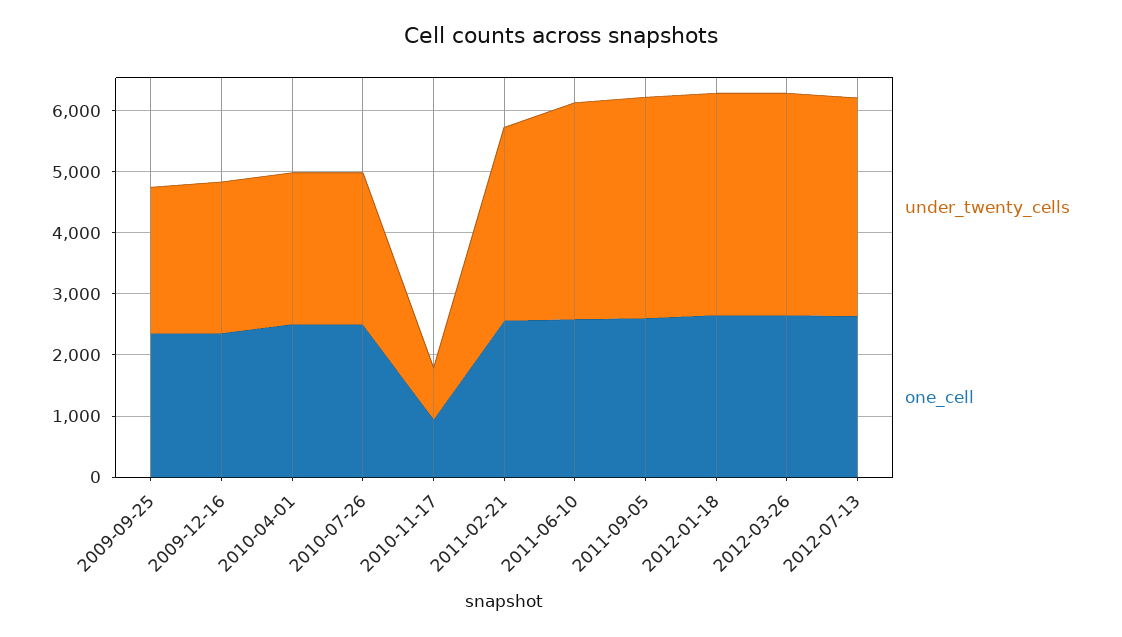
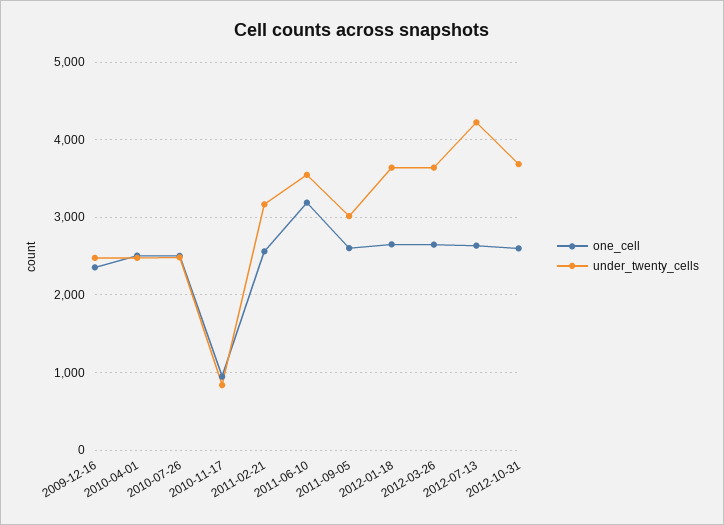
under_twenty_cells, 2009-09-25: 2400 -> none
one_cell, 2009-09-25: 2400 -> none
one_cell, 2011-06-10: 2600 -> 3200
under_twenty_cells, 2011-09-05: 3600 -> 3000
under_twenty_cells, 2012-07-13: 3600 -> 4200
one_cell, 2012-10-31: none -> 2600
under_twenty_cells, 2012-10-31: none -> 3700

